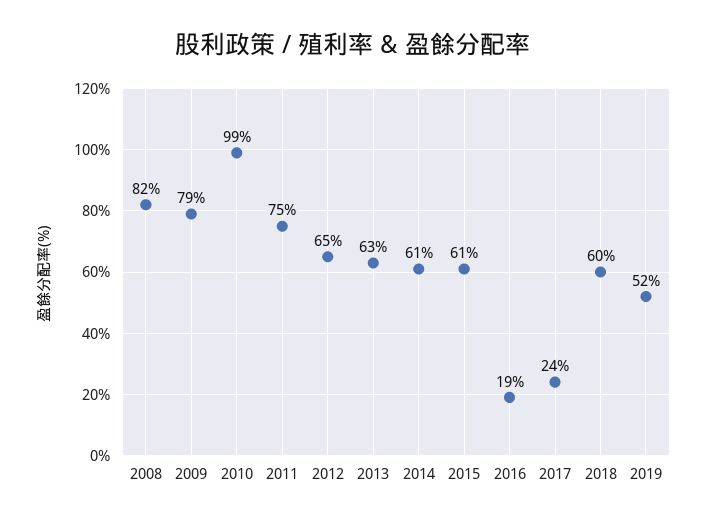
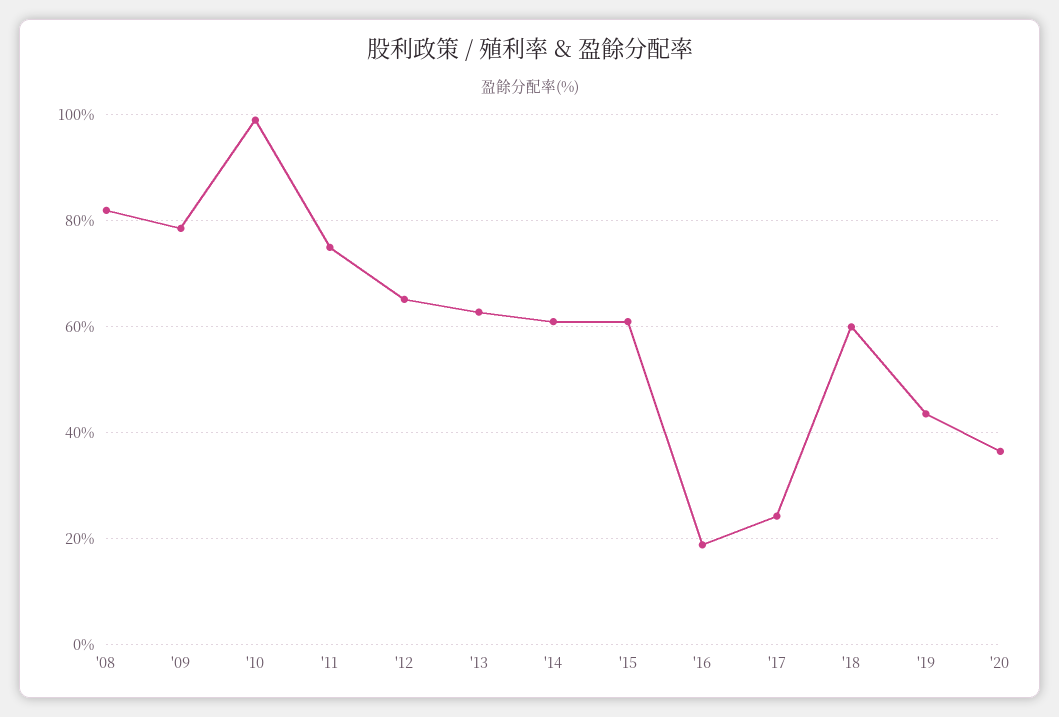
2019: 52 -> 44
'20: none -> 36

